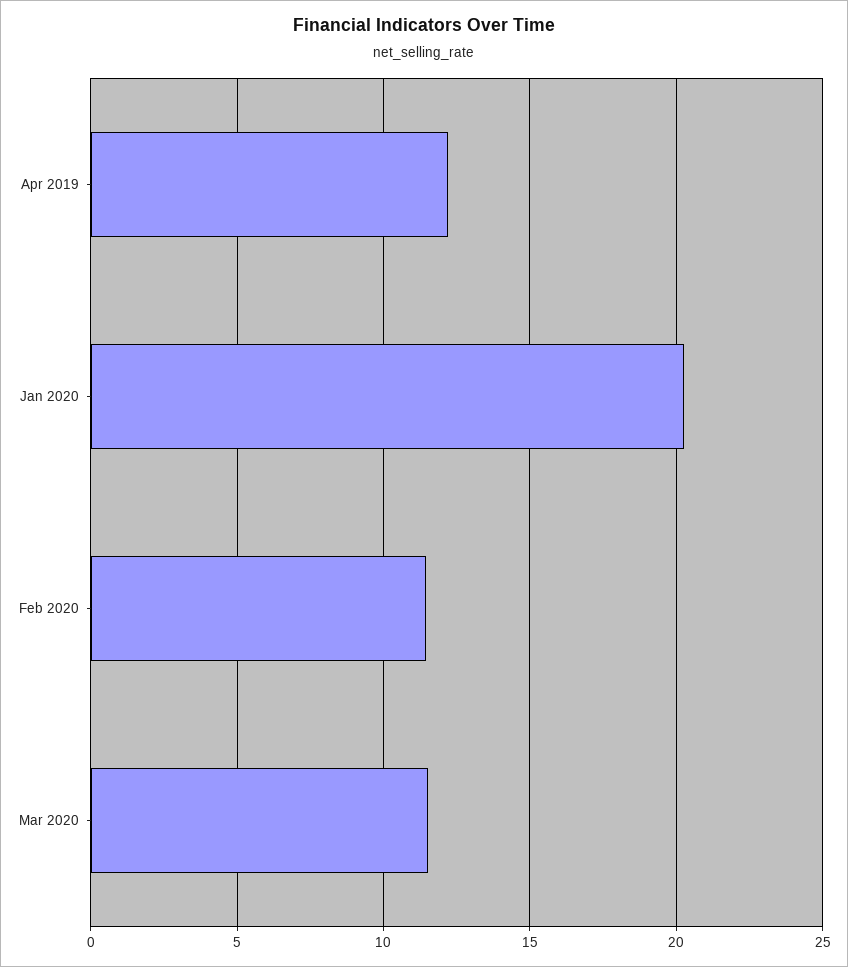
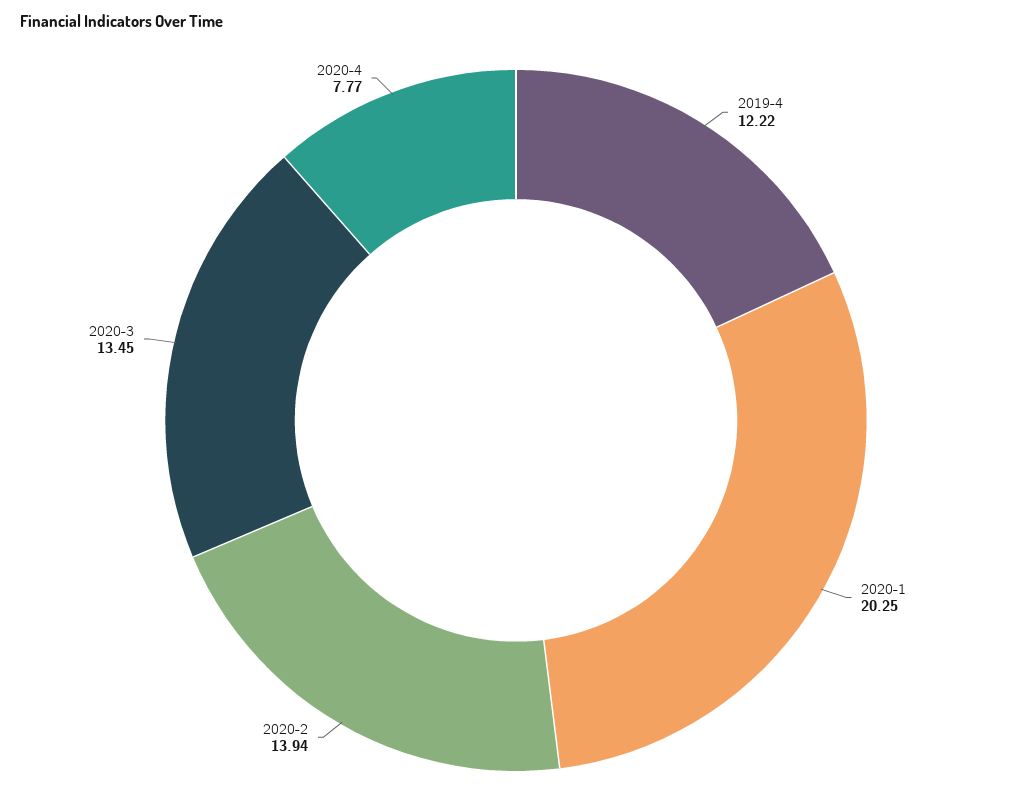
Feb 2020: 11.5 -> 13.94
Mar 2020: 11.5 -> 13.45
2020-4: none -> 7.77

